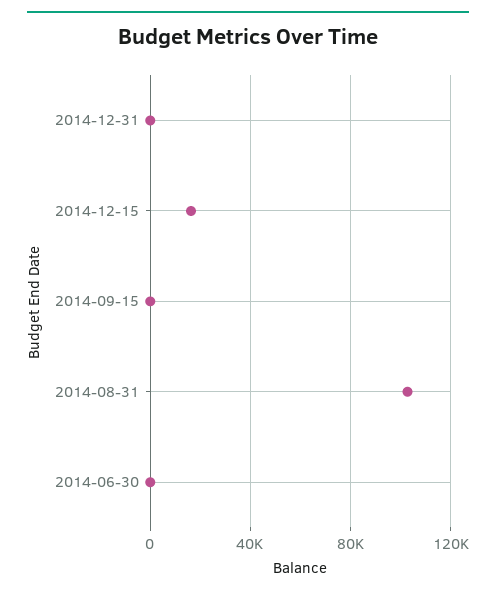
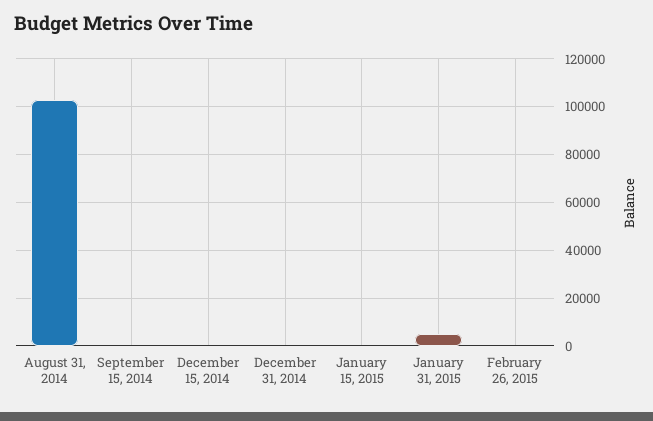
2014-12-15: 15000 -> 0
2014-06-30: 0 -> none
January 15, 2015: none -> 0
January 31, 2015: none -> 5000
February 26, 2015: none -> 0

